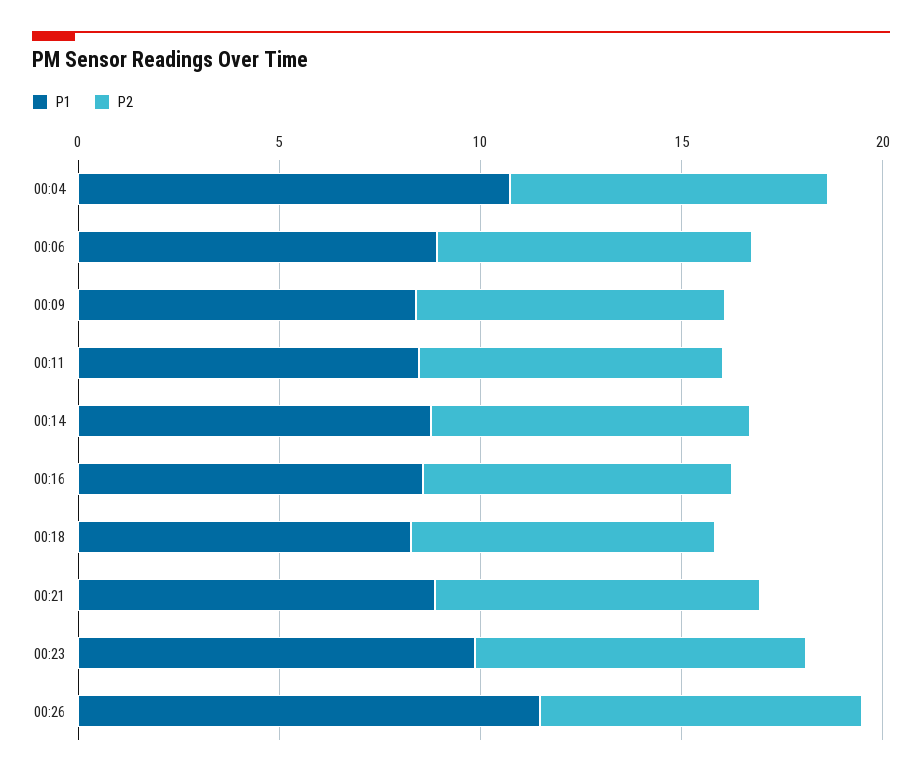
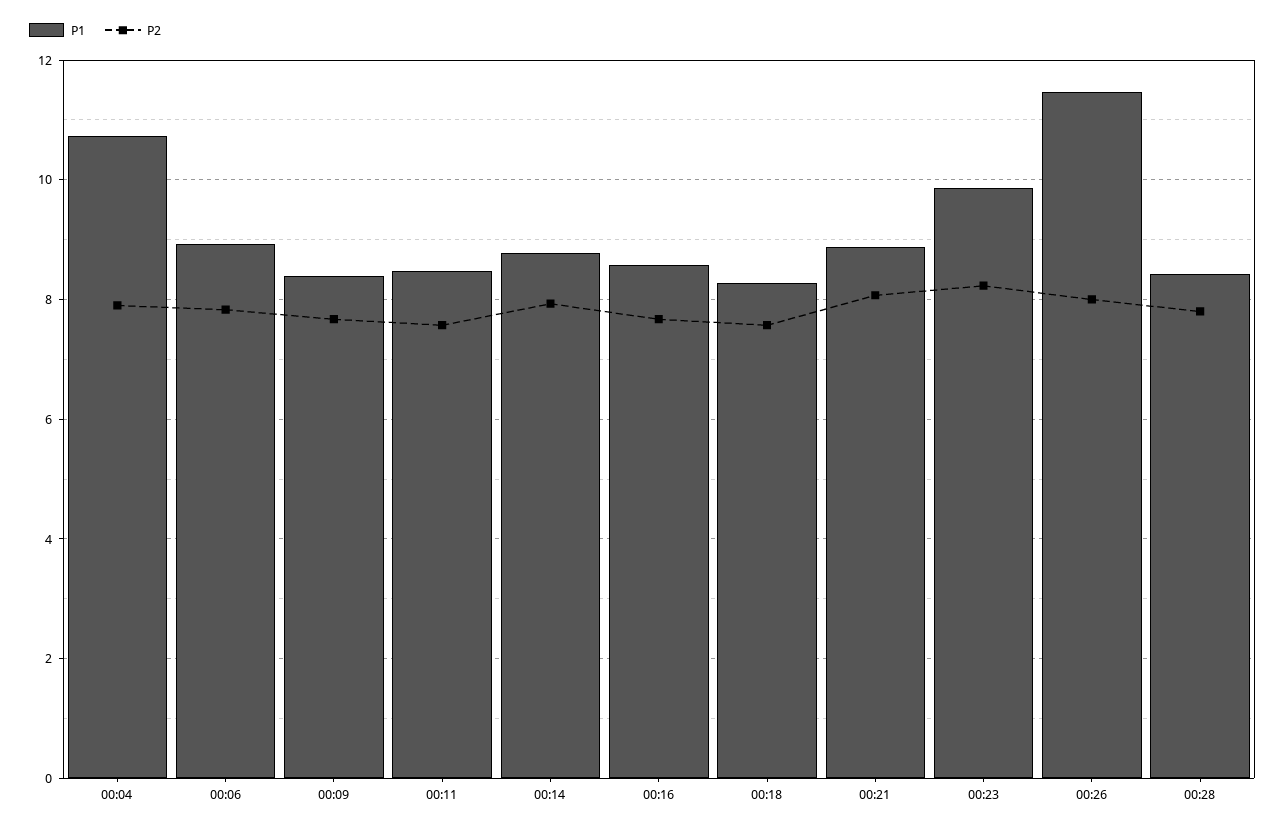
P1, 00:28: none -> 8.4
P2, 00:28: none -> 7.8

